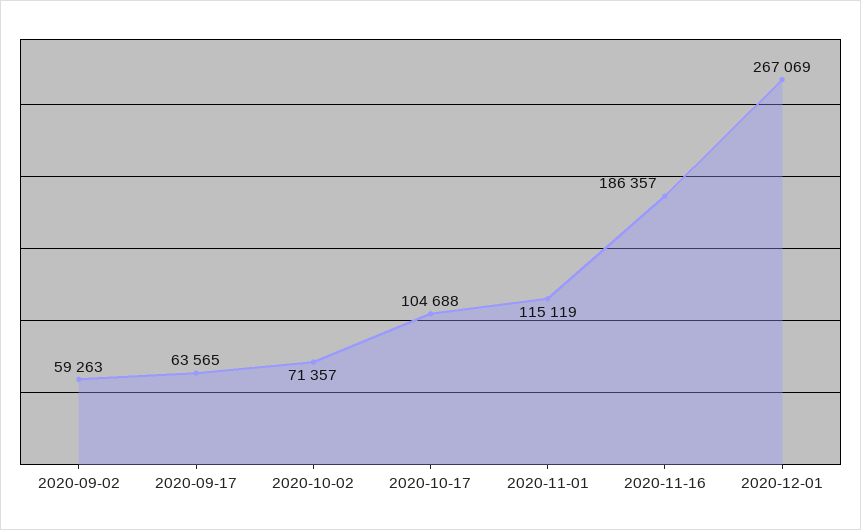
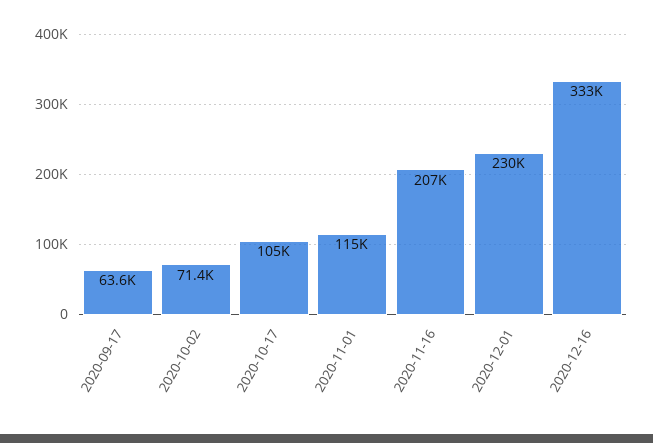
2020-09-02: 59263 -> none
2020-11-16: 186357 -> 207000
2020-12-01: 267069 -> 230000
2020-12-16: none -> 333000

